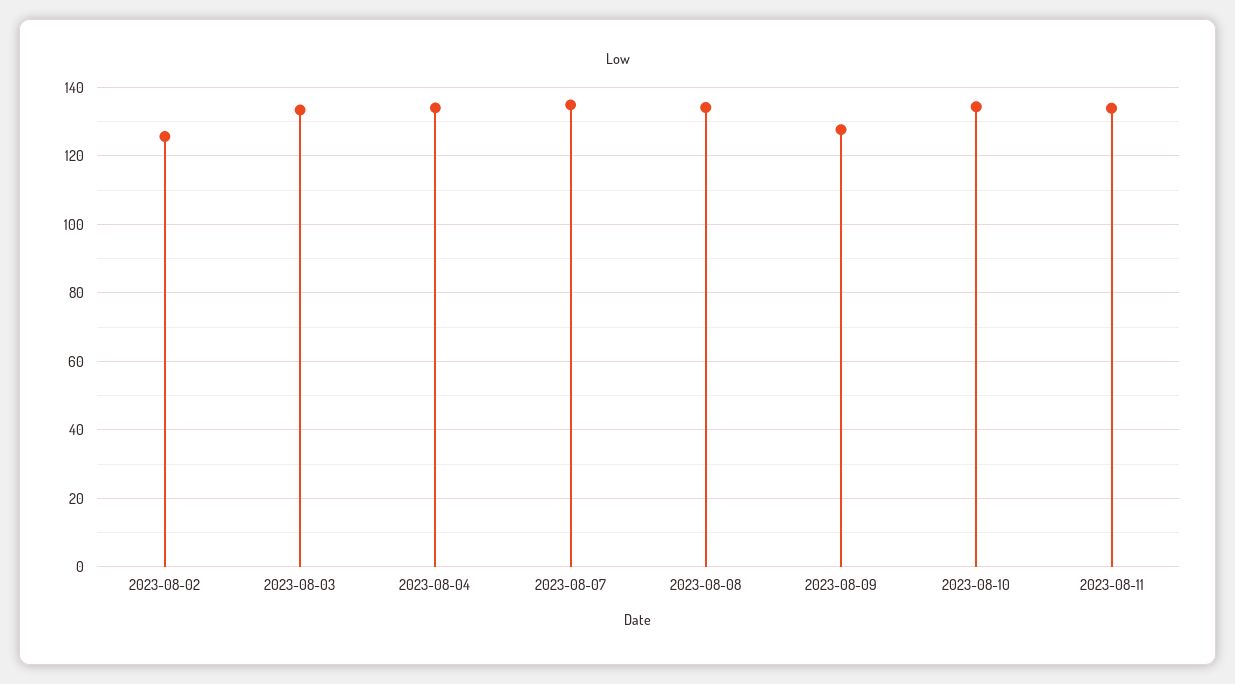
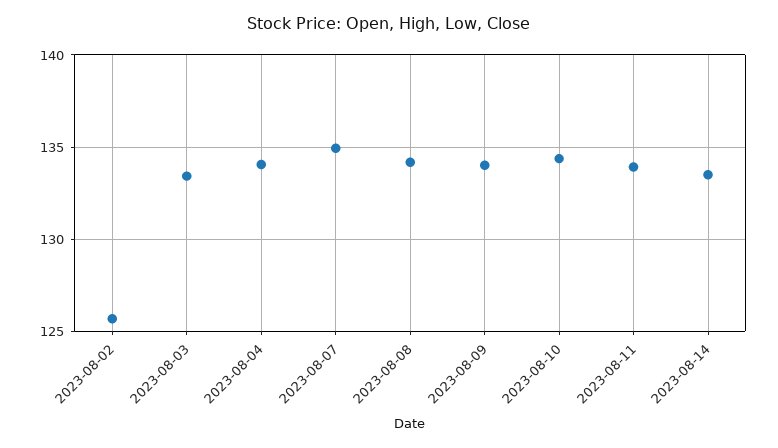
2023-08-09: 128 -> 134
2023-08-14: none -> 133.5

